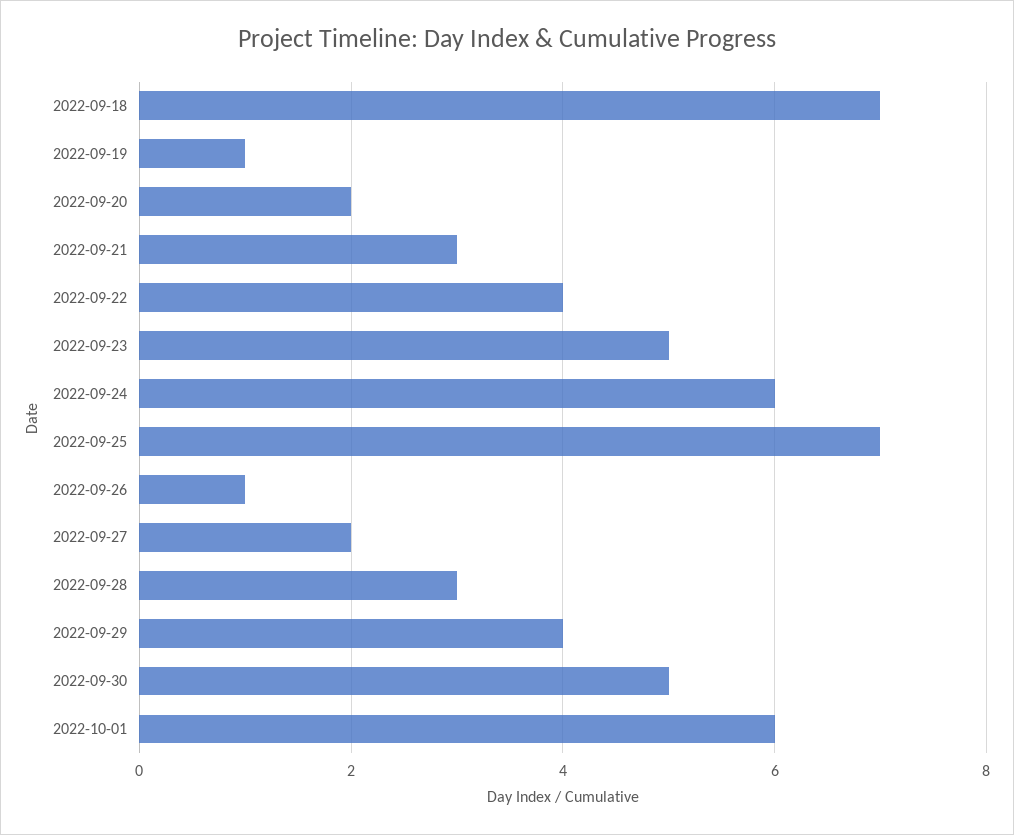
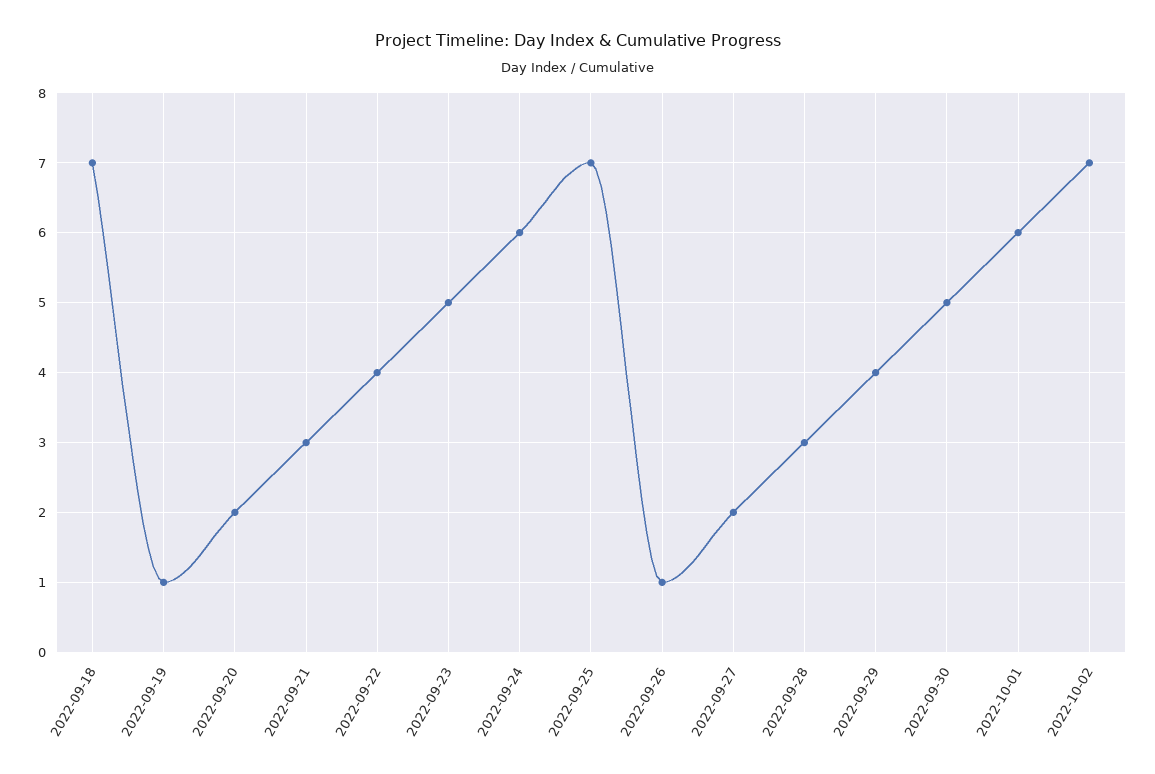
2022-10-02: none -> 7

